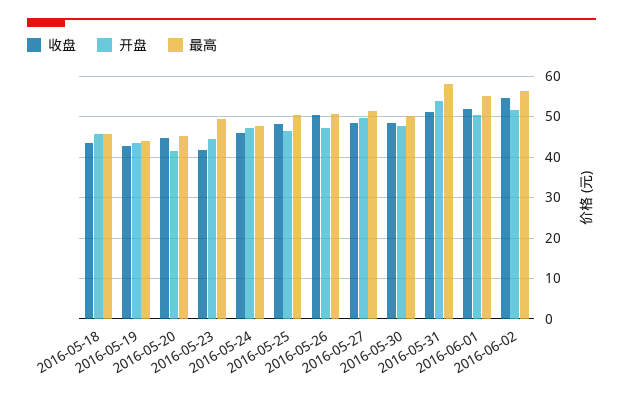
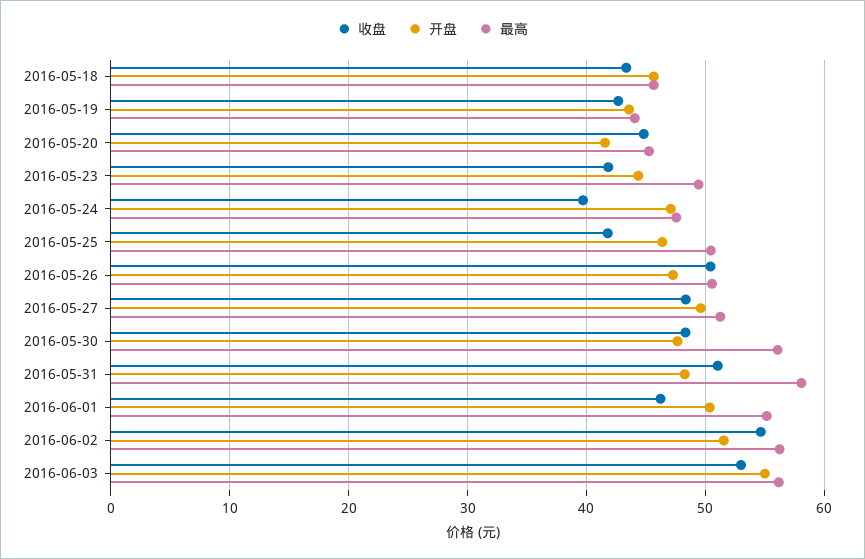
收盘, 2016-05-24: 46 -> 40
收盘, 2016-05-25: 48 -> 42
最高, 2016-05-30: 50 -> 56
开盘, 2016-05-31: 54 -> 48
收盘, 2016-06-01: 52 -> 46
收盘, 2016-06-03: none -> 53
开盘, 2016-06-03: none -> 55
最高, 2016-06-03: none -> 56

